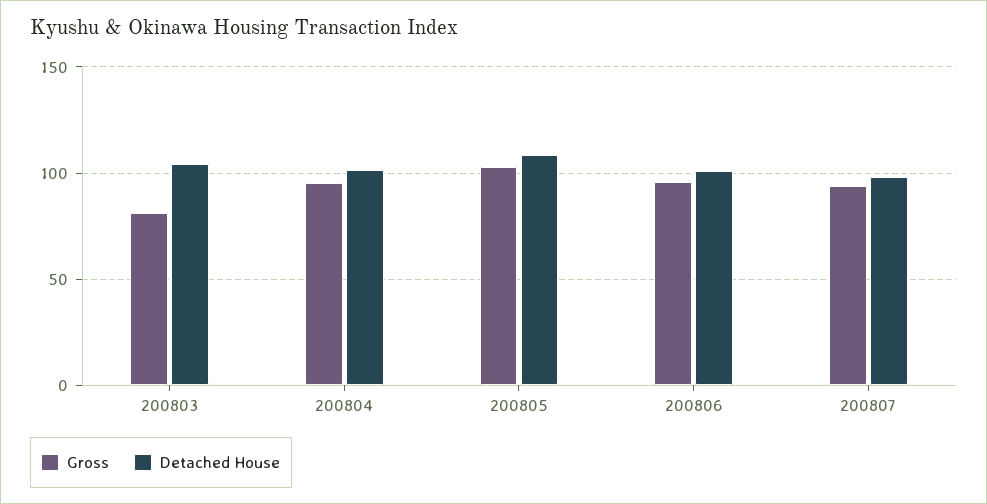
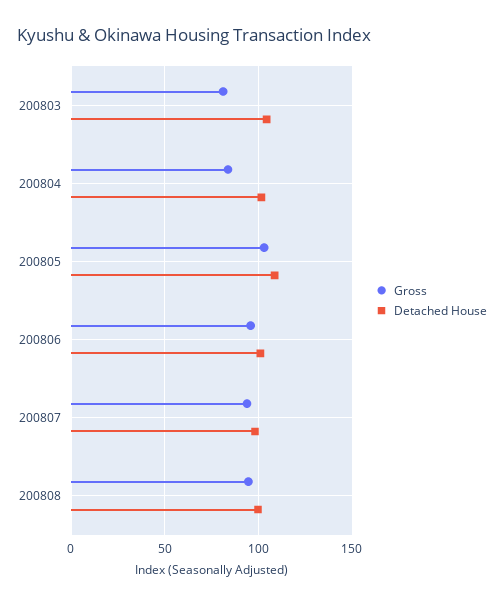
Gross, 200804: 95 -> 85
Gross, 200808: none -> 95
Detached House, 200808: none -> 100

